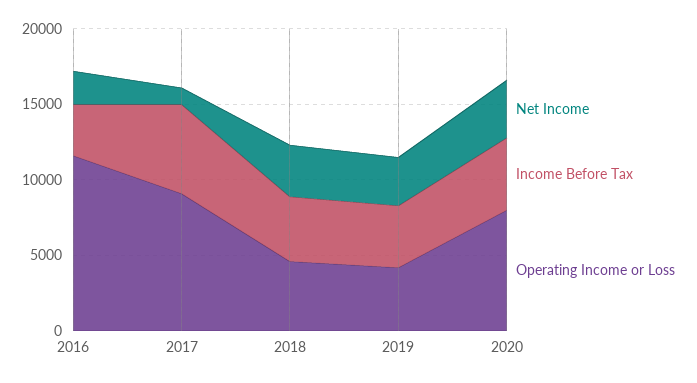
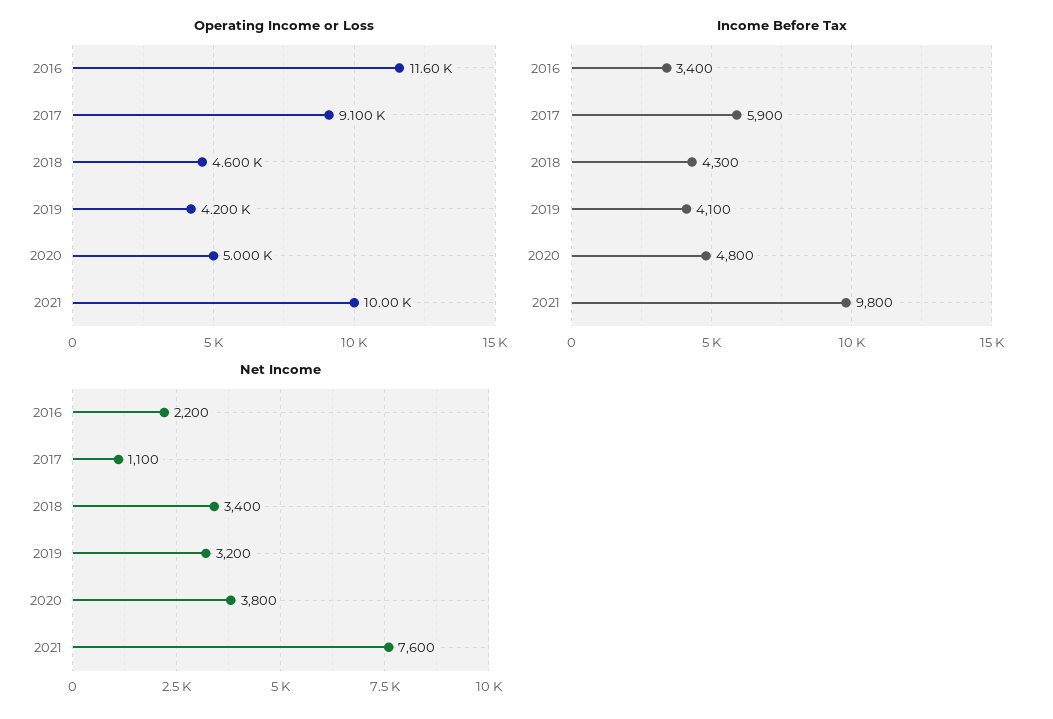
Operating Income or Loss, 2020: 8000 -> 5000
Operating Income or Loss, 2021: none -> 10000
Income Before Tax, 2021: none -> 9800
Net Income, 2021: none -> 7600

